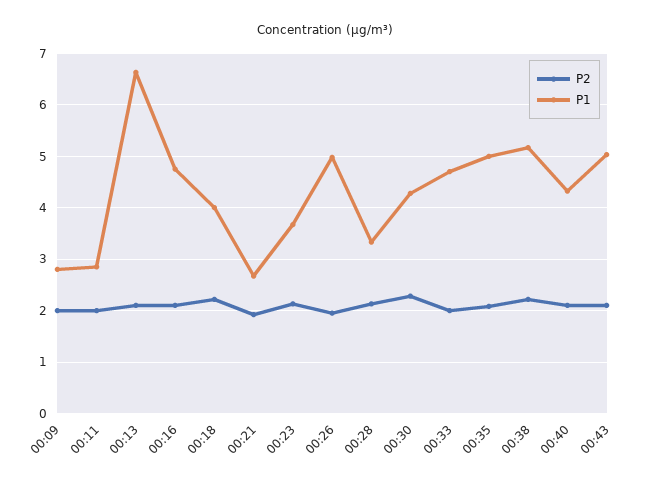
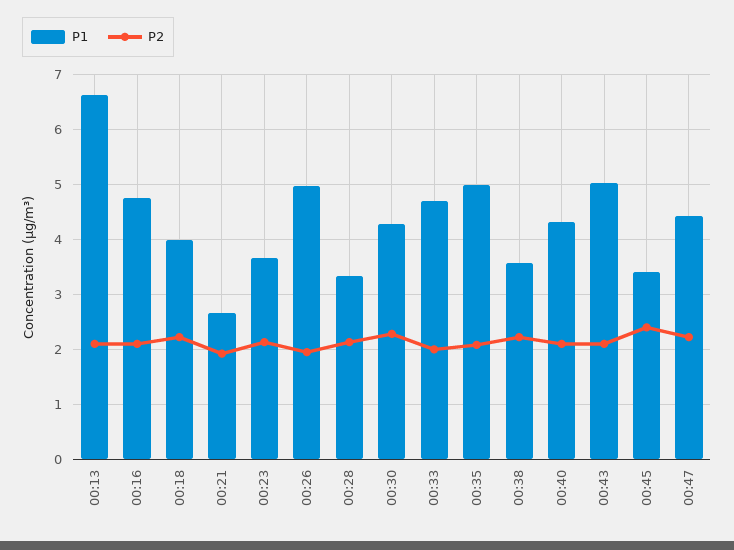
P2, 00:09: 2 -> none
P1, 00:09: 2.8 -> none
P2, 00:11: 2 -> none
P1, 00:11: 2.8 -> none
P1, 00:38: 5.2 -> 3.6
P1, 00:45: none -> 3.4
P2, 00:45: none -> 2.4
P1, 00:47: none -> 4.4
P2, 00:47: none -> 2.2

